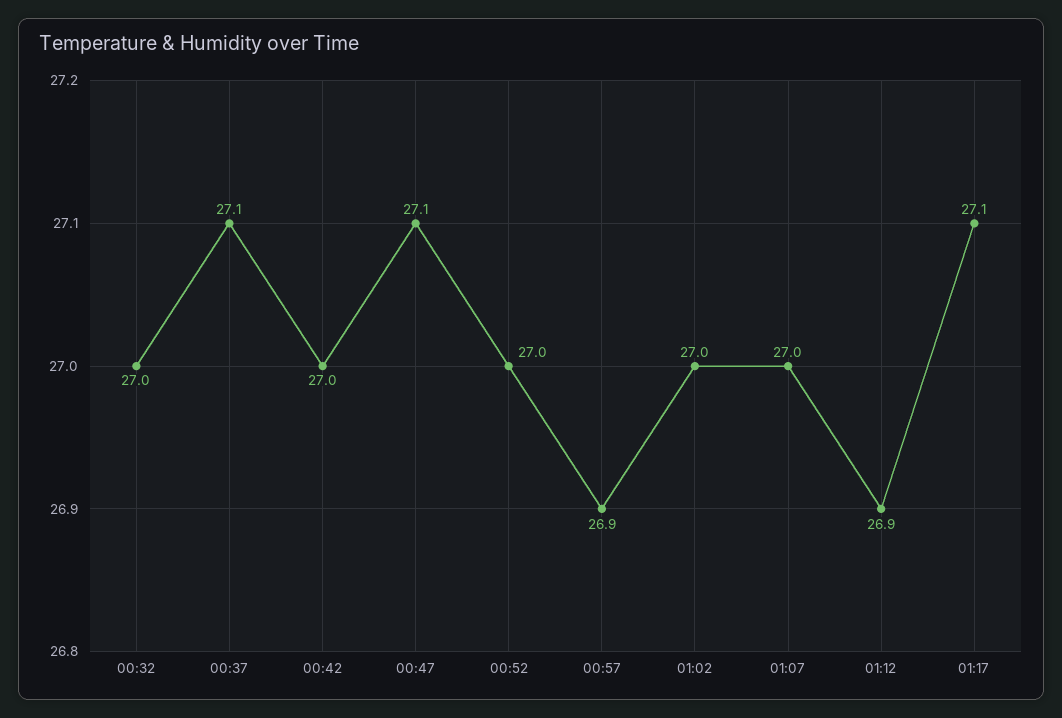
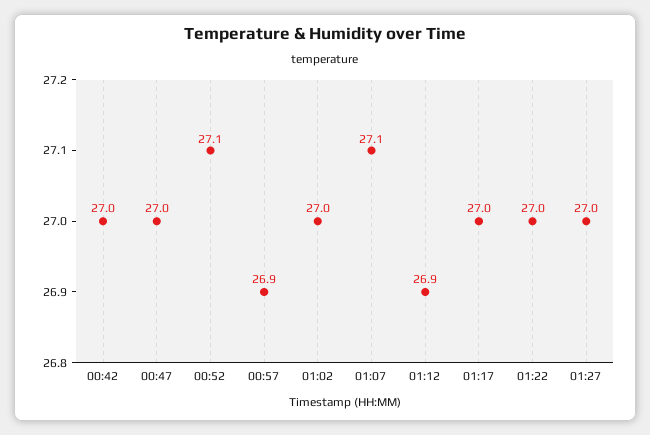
00:32: 27 -> none
00:37: 27.1 -> none
00:47: 27.1 -> 27
00:52: 27 -> 27.1
01:07: 27 -> 27.1
01:17: 27.1 -> 27
01:22: none -> 27
01:27: none -> 27

